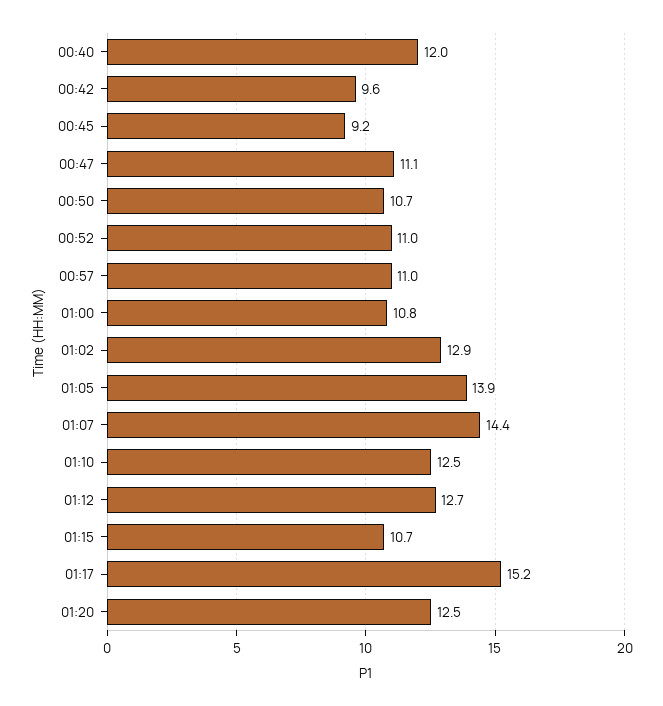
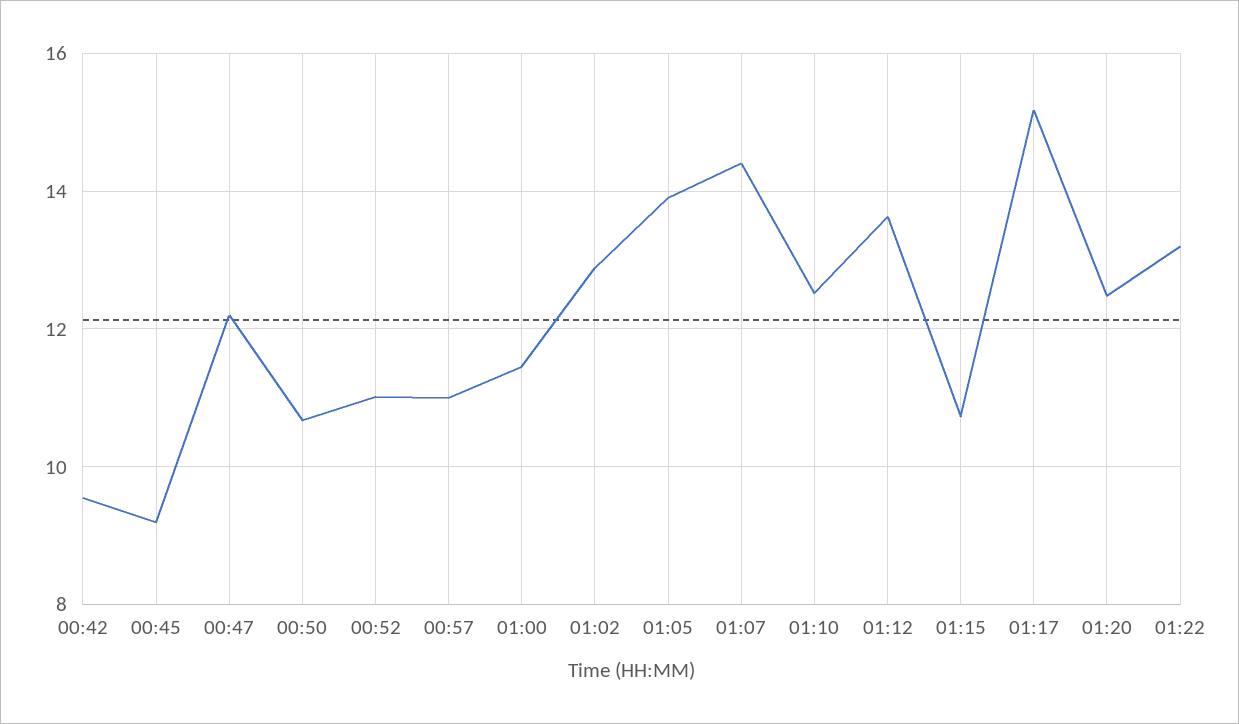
00:40: 12 -> none
00:47: 11.1 -> 12.2
01:00: 10.8 -> 11.4
01:12: 12.7 -> 13.6
01:22: none -> 13.2

